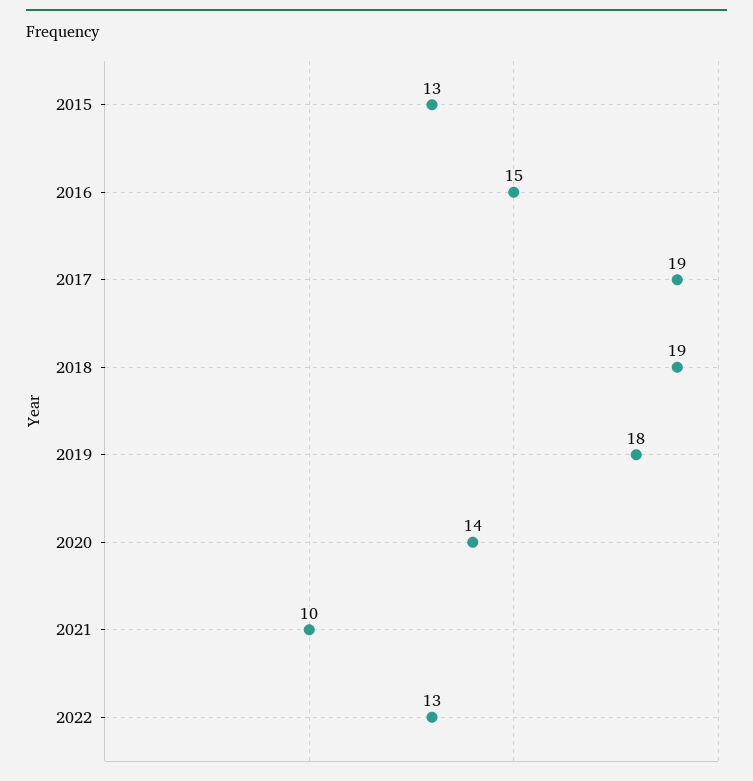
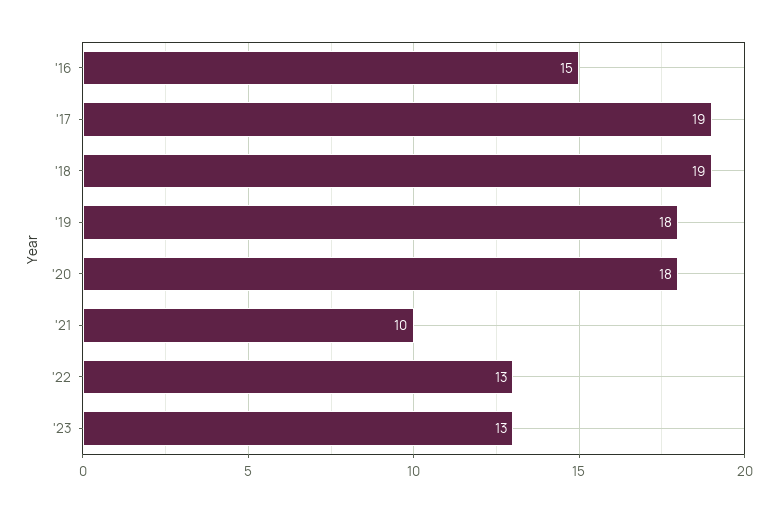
2015: 13 -> none
2020: 14 -> 18
'23: none -> 13

